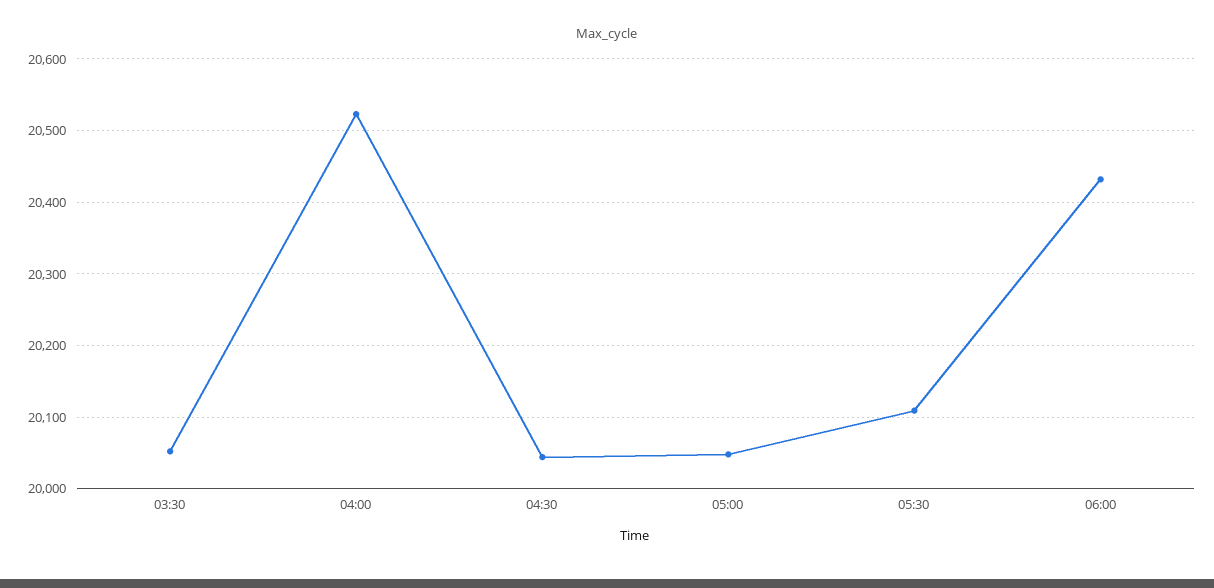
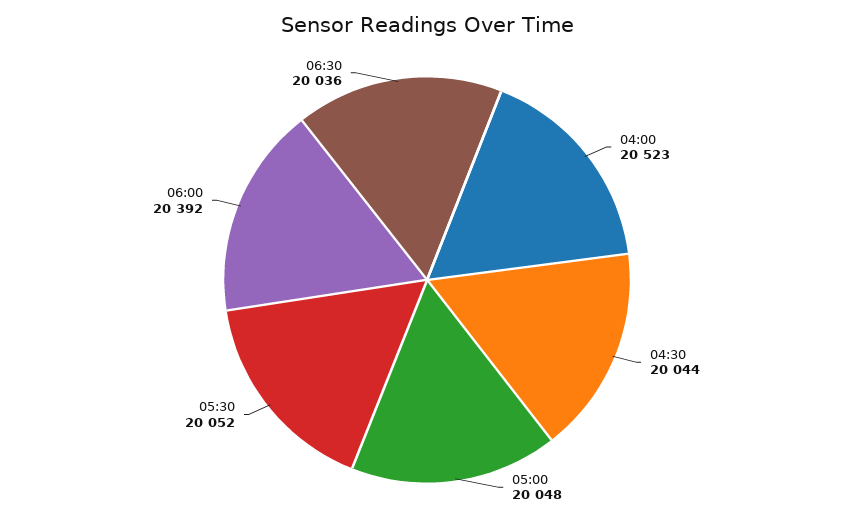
03:30: 20050 -> none
05:30: 20110 -> 20052
06:00: 20430 -> 20392
06:30: none -> 20036

